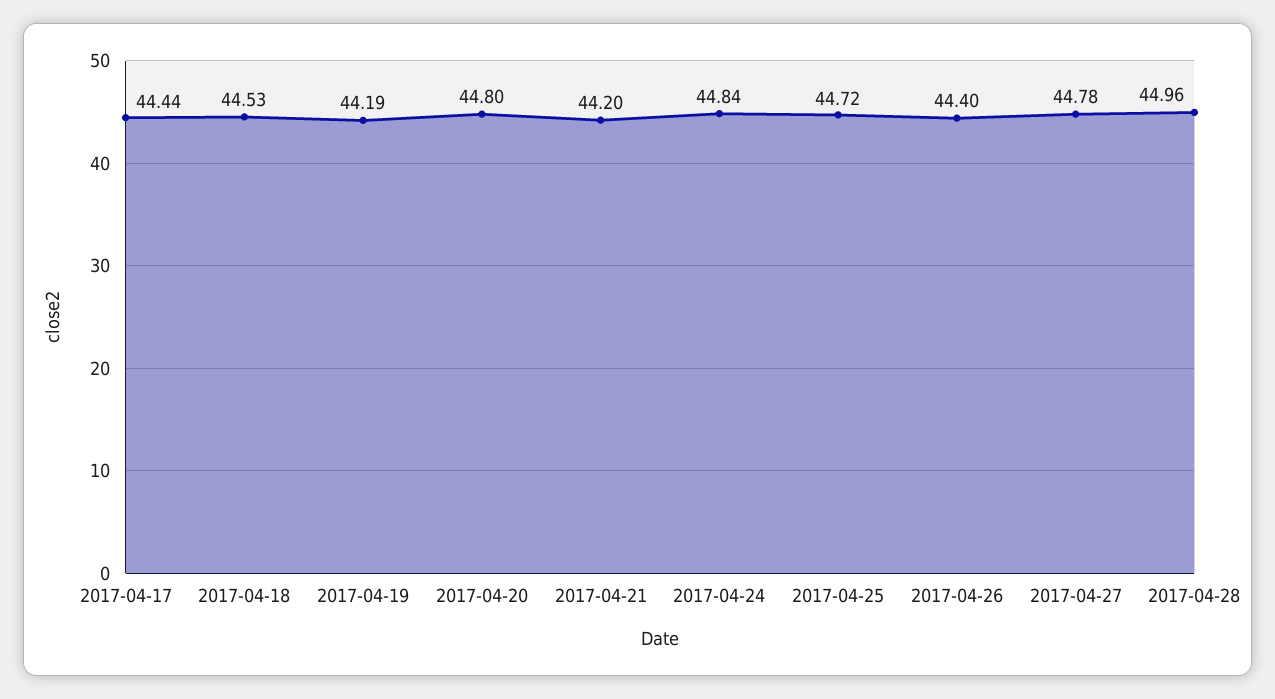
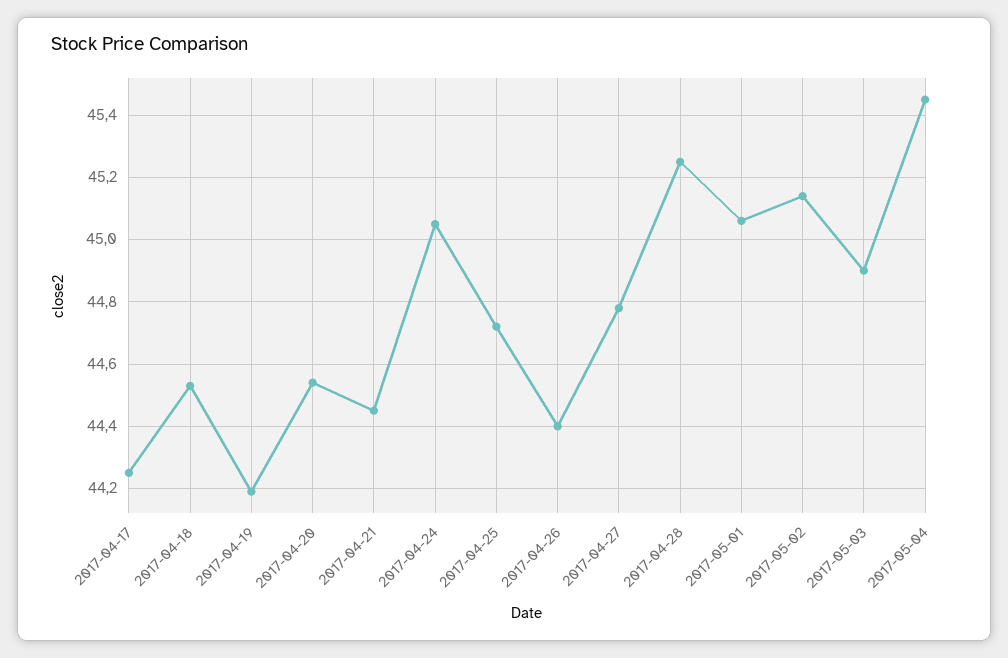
2017-04-17: 44.44 -> 44.25
2017-04-20: 44.8 -> 44.55
2017-04-21: 44.2 -> 44.45
2017-04-24: 44.84 -> 45.05
2017-04-28: 44.96 -> 45.25
2017-05-01: none -> 45.05
2017-05-02: none -> 45.15
2017-05-03: none -> 44.9
2017-05-04: none -> 45.45

